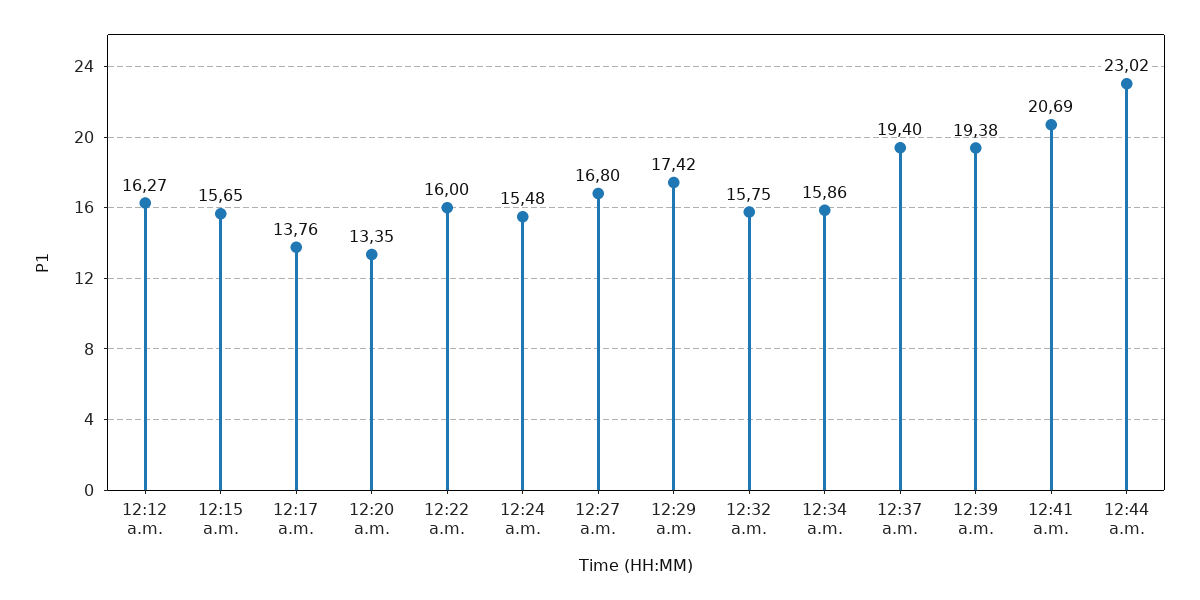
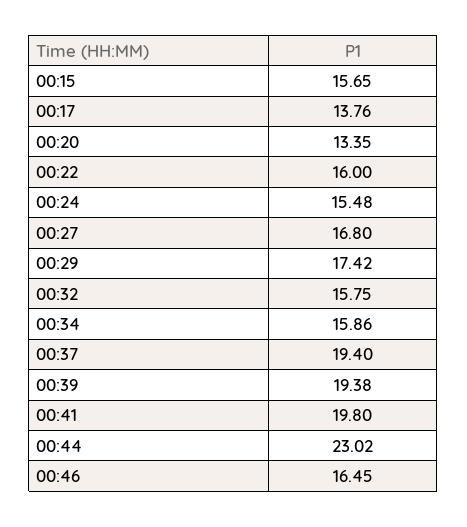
12:12 a.m.: 16.27 -> none
12:41 a.m.: 20.69 -> 19.8
00:46: none -> 16.45

